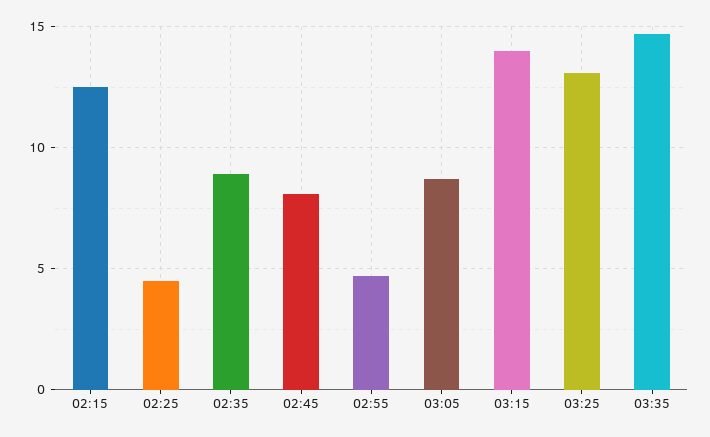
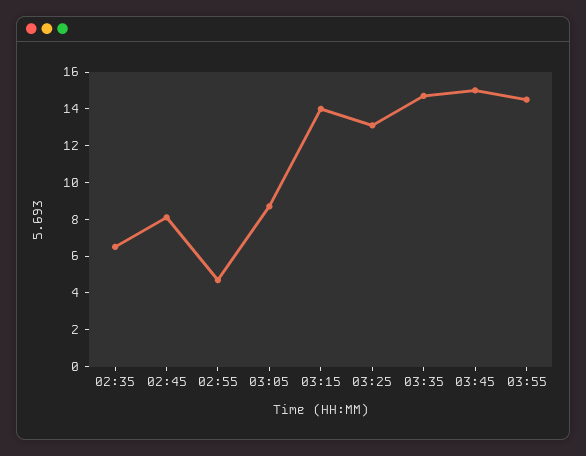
02:15: 12.5 -> none
02:25: 4.5 -> none
02:35: 9 -> 6.5
03:45: none -> 15
03:55: none -> 14.5

